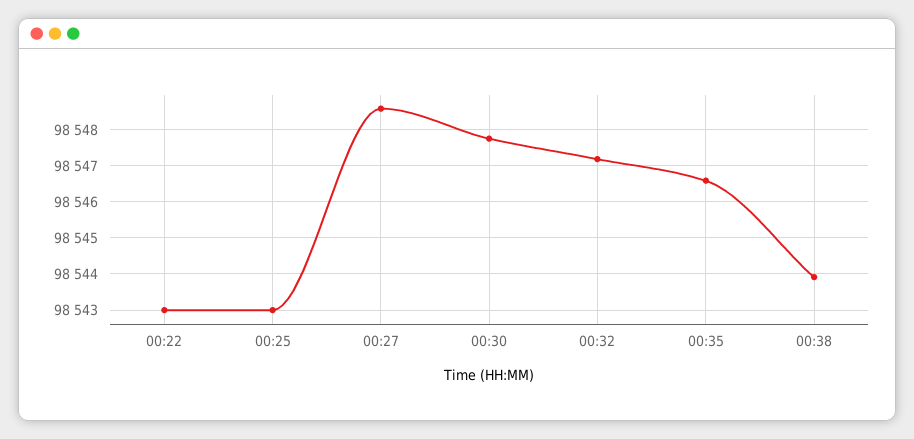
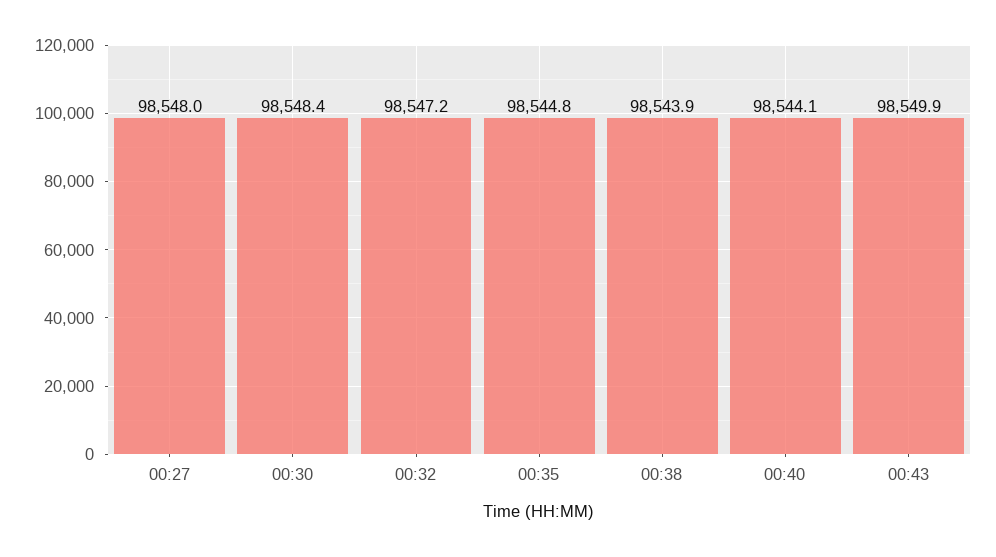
00:22: 98543 -> none
00:25: 98543 -> none
00:27: 98548.6 -> 98548
00:30: 98547.8 -> 98548.4
00:35: 98546.6 -> 98544.8
00:40: none -> 98544.1
00:43: none -> 98549.9

